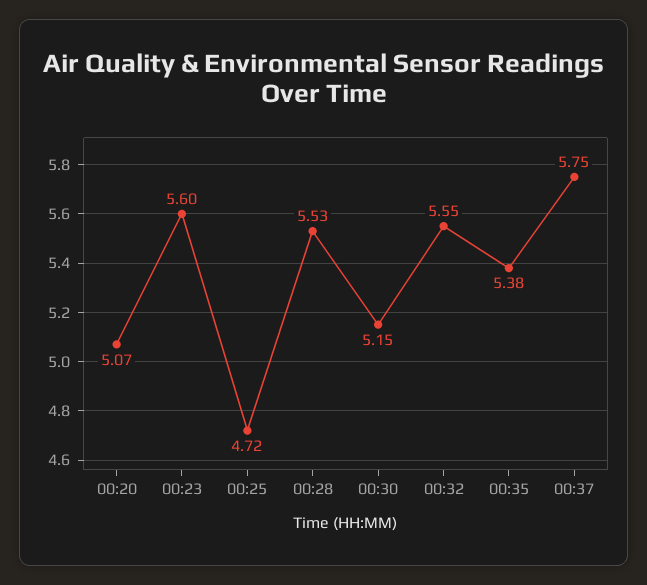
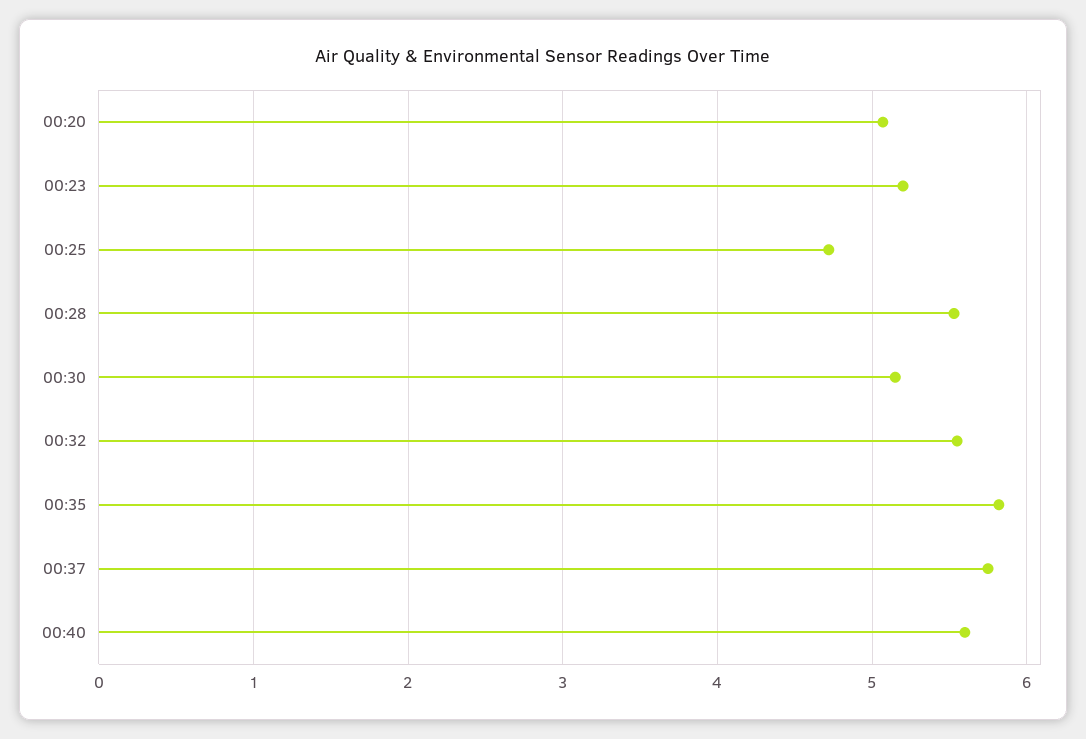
00:23: 5.6 -> 5.2
00:35: 5.38 -> 5.8
00:40: none -> 5.6

